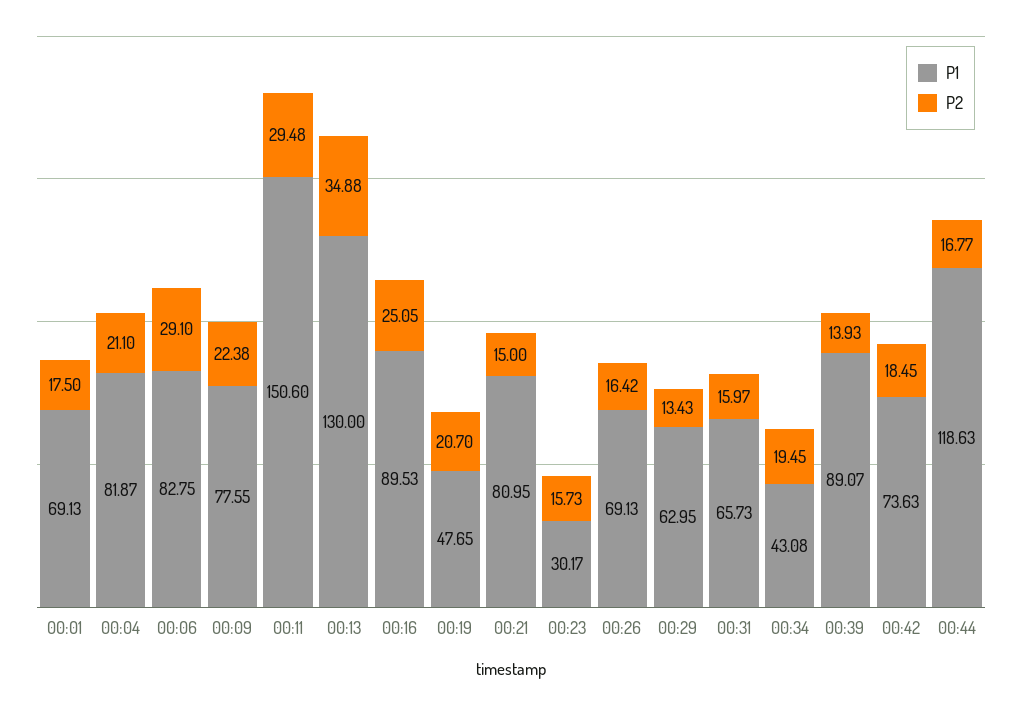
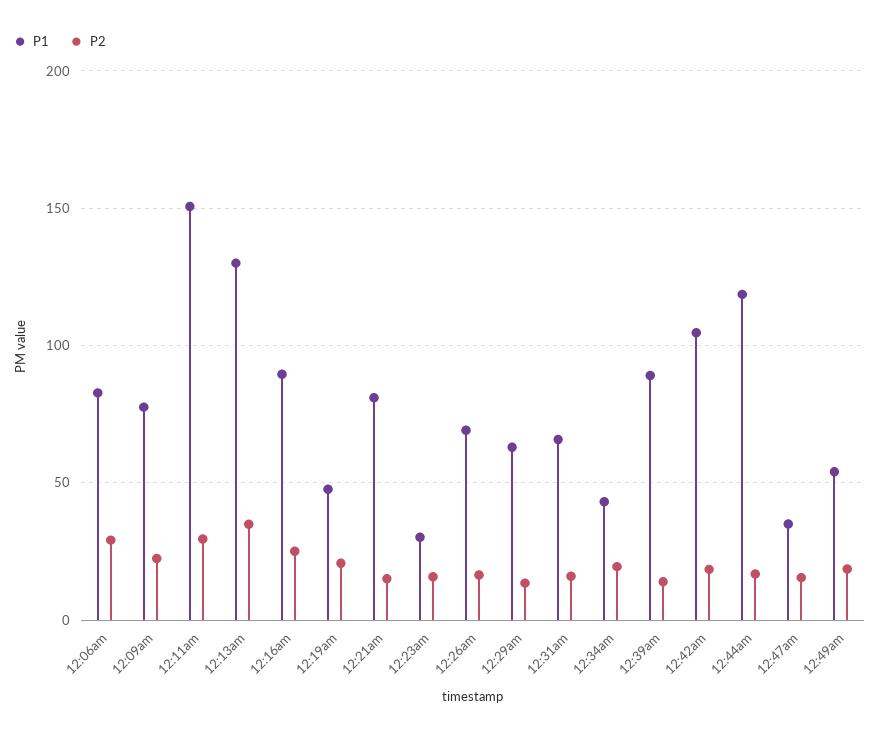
P1, 00:01: 69.13 -> none
P2, 00:01: 17.5 -> none
P1, 00:04: 81.87 -> none
P2, 00:04: 21.1 -> none
P1, 00:42: 73.63 -> 105
P1, 12:47am: none -> 35
P2, 12:47am: none -> 15
P1, 12:49am: none -> 55
P2, 12:49am: none -> 20

